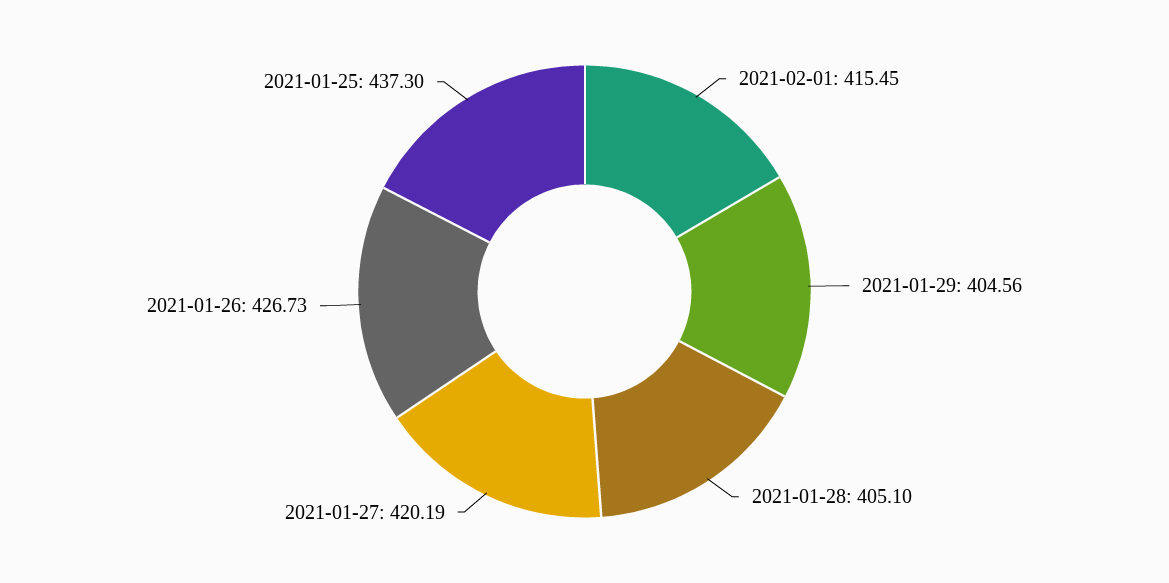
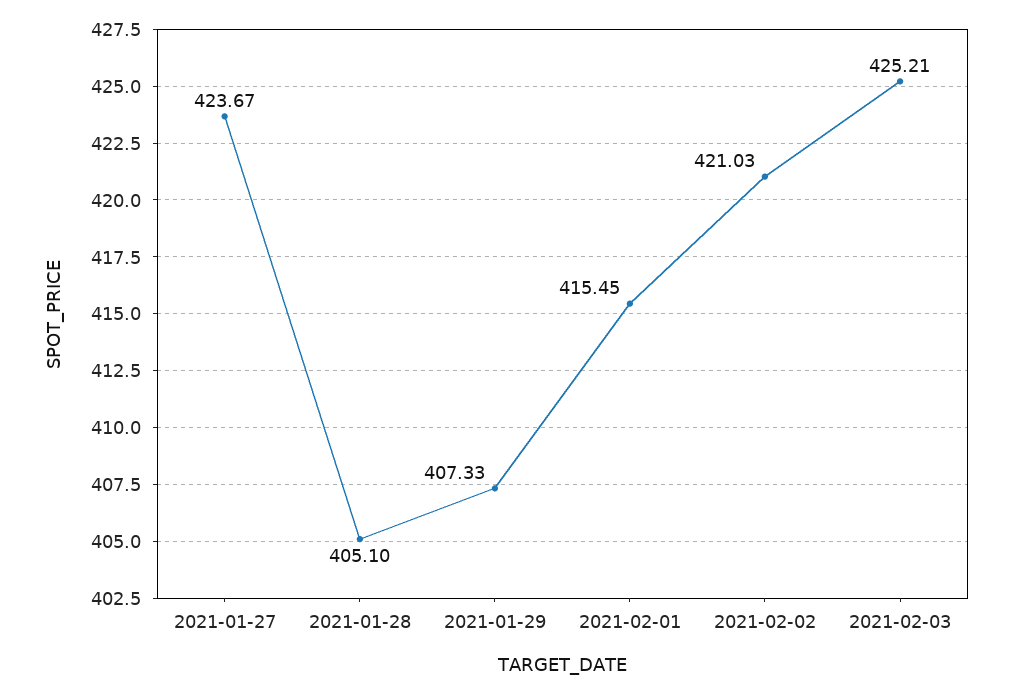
2021-01-29: 404.56 -> 407.33
2021-01-27: 420.19 -> 423.67
2021-01-26: 426.73 -> none
2021-01-25: 437.3 -> none
2021-02-02: none -> 421.03
2021-02-03: none -> 425.21

